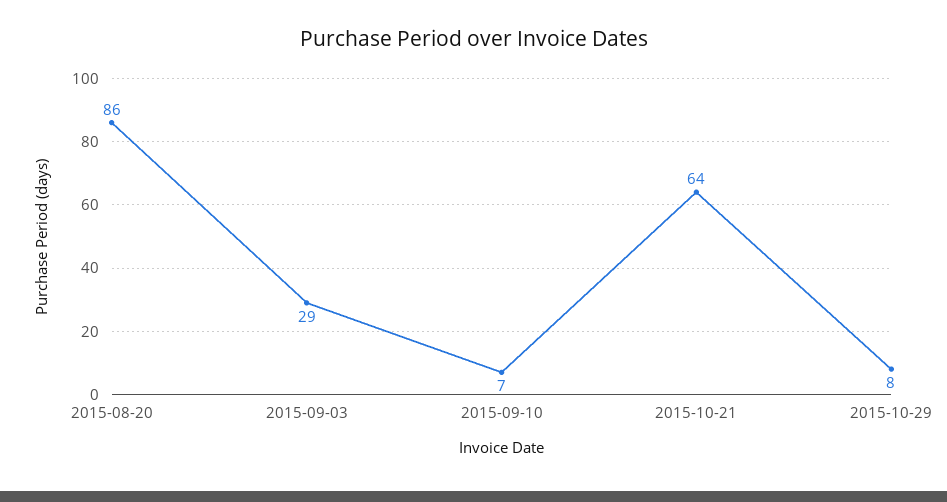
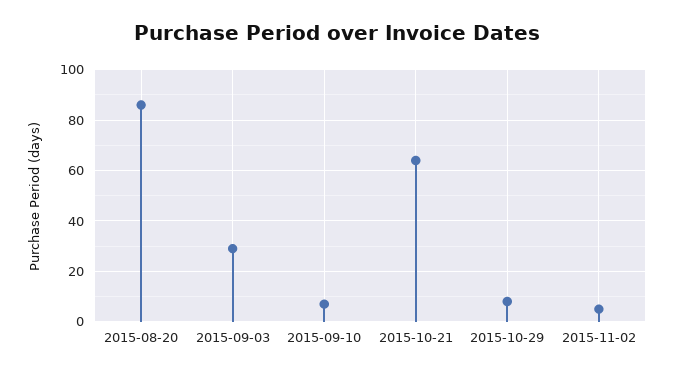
2015-11-02: none -> 5

